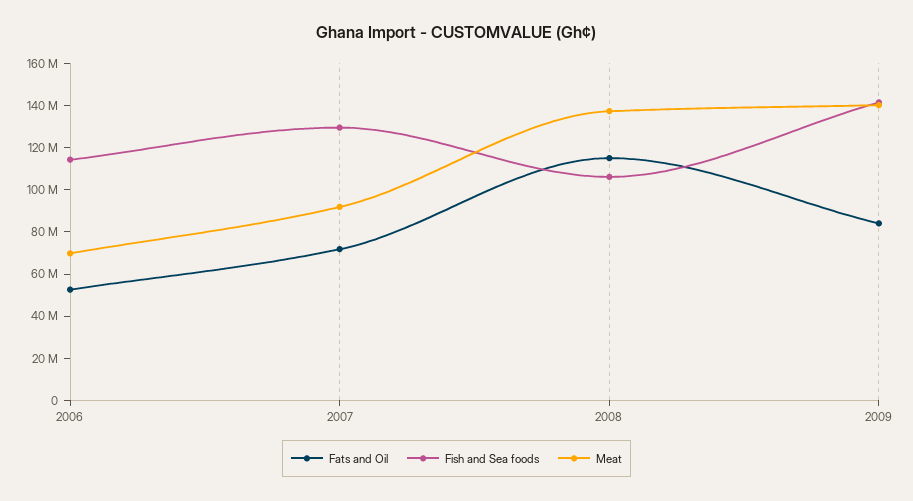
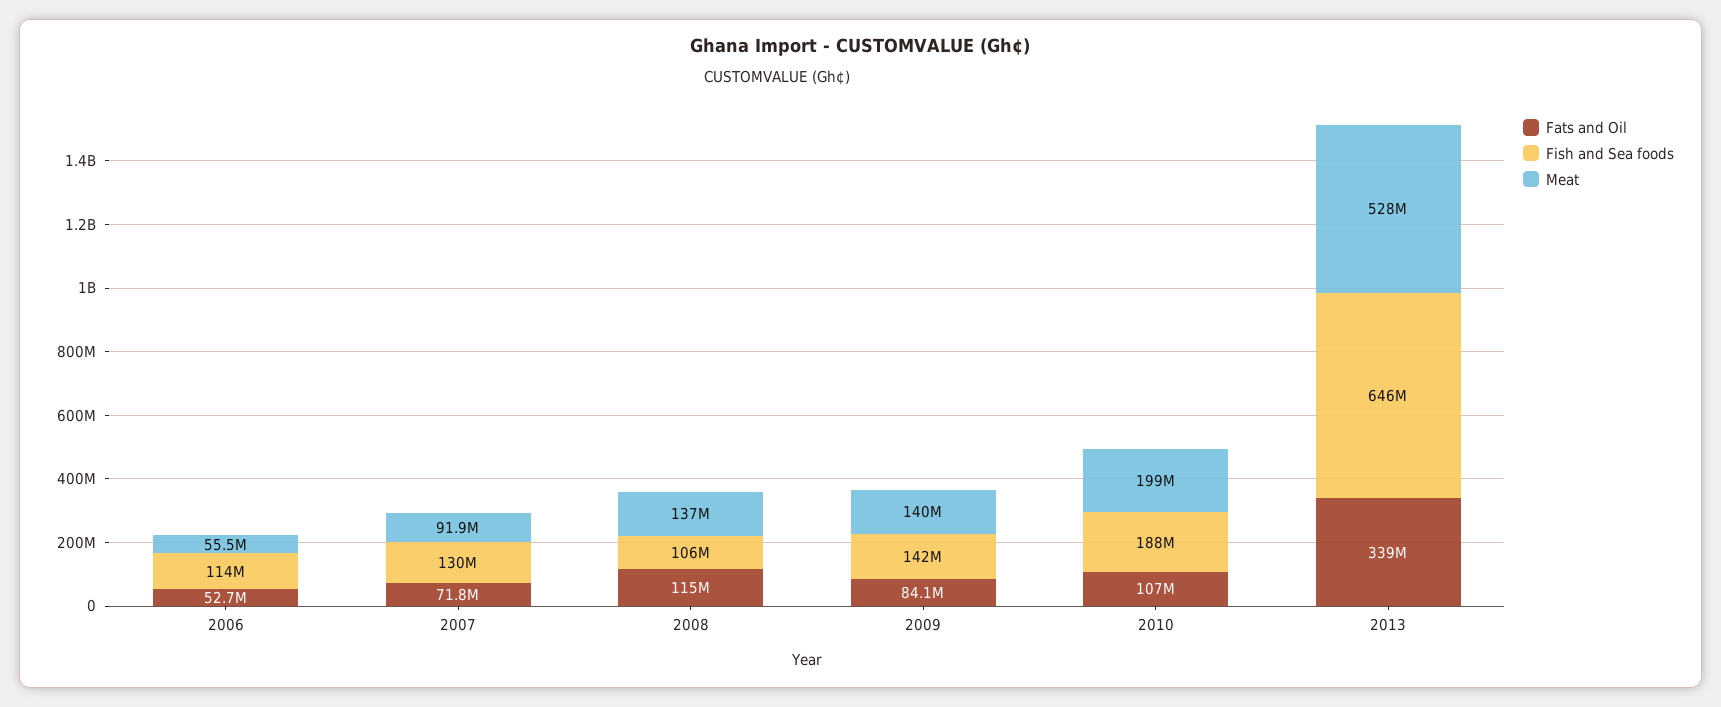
Meat, 2006: 70000000 -> 55500000
Fats and Oil, 2010: none -> 107000000
Fish and Sea foods, 2010: none -> 188000000
Meat, 2010: none -> 199000000
Fats and Oil, 2013: none -> 339000000
Fish and Sea foods, 2013: none -> 646000000
Meat, 2013: none -> 528000000

